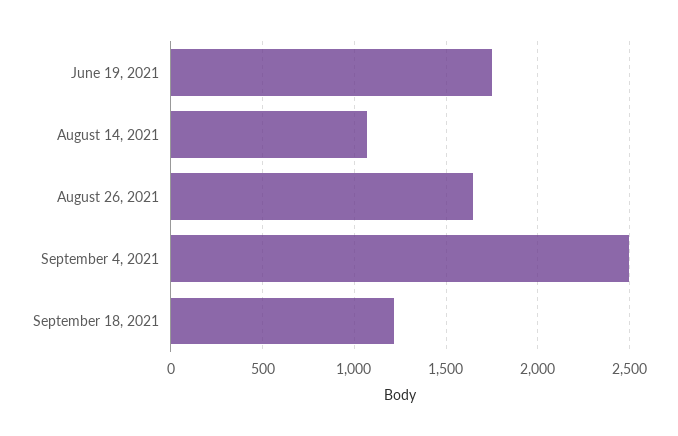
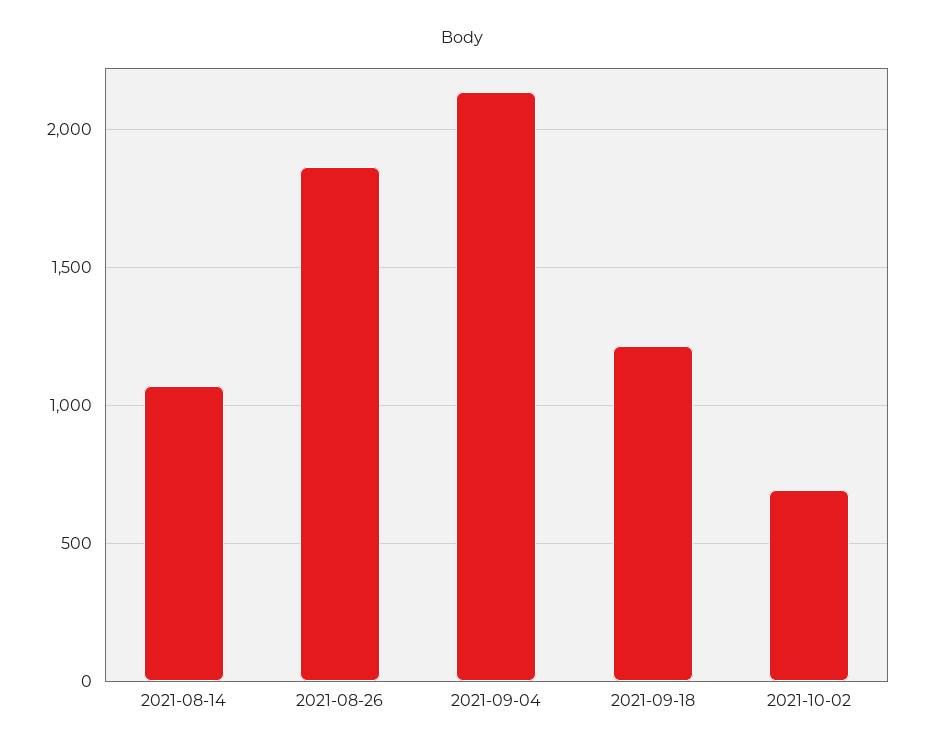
June 19, 2021: 1750 -> none
August 26, 2021: 1650 -> 1850
September 4, 2021: 2500 -> 2150
2021-10-02: none -> 700

